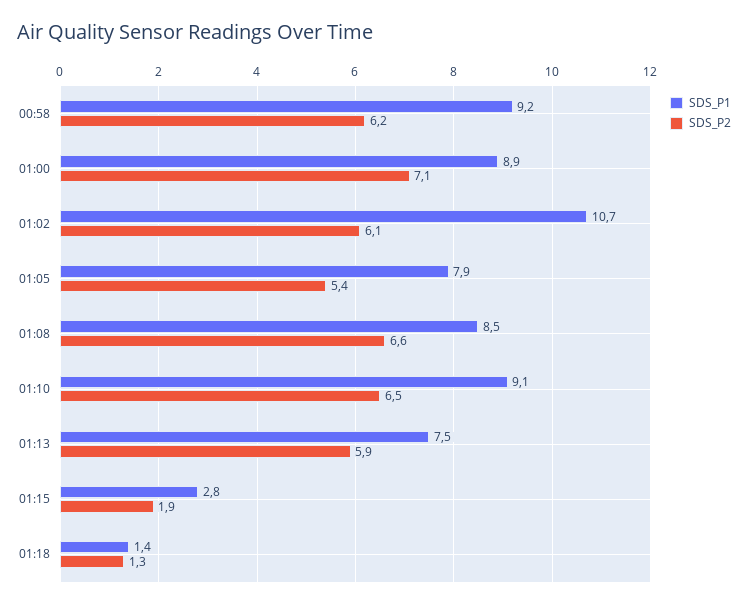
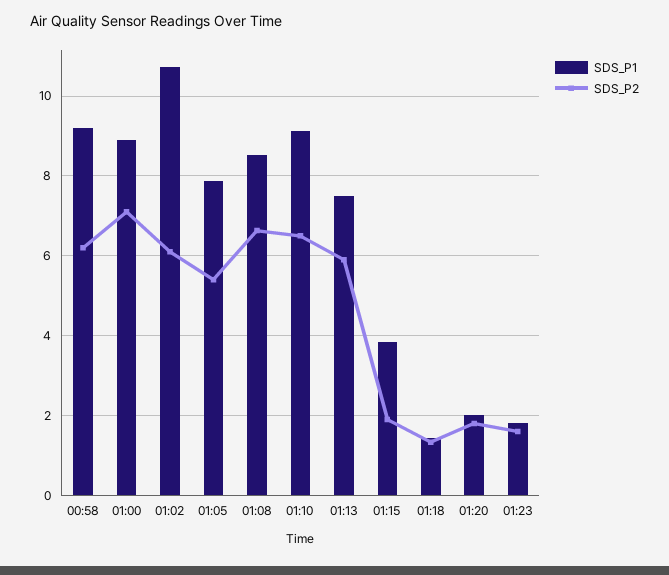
SDS_P1, 01:15: 2.8 -> 3.8
SDS_P1, 01:20: none -> 2
SDS_P2, 01:20: none -> 1.8
SDS_P1, 01:23: none -> 1.8
SDS_P2, 01:23: none -> 1.6

